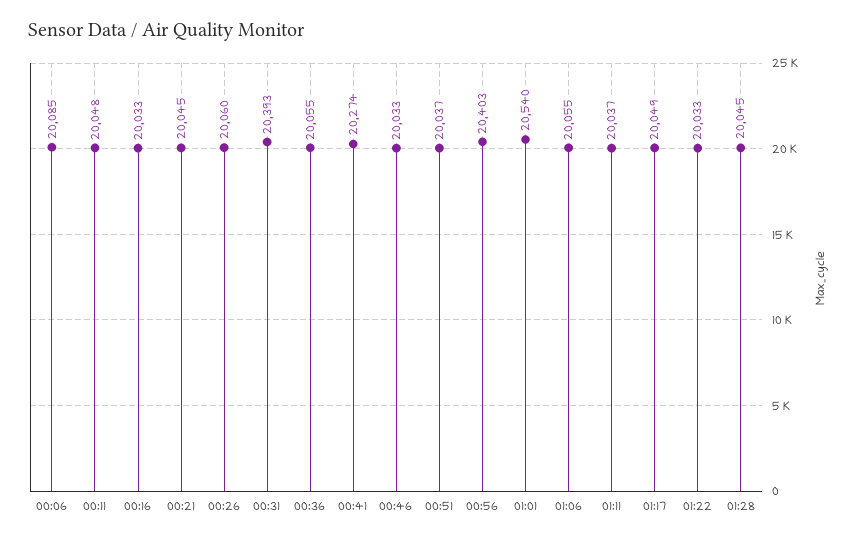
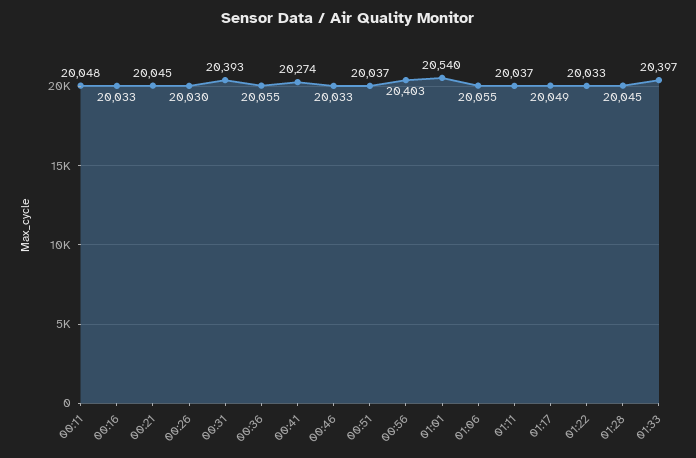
00:06: 20085 -> none
00:26: 20060 -> 20030
01:33: none -> 20397

